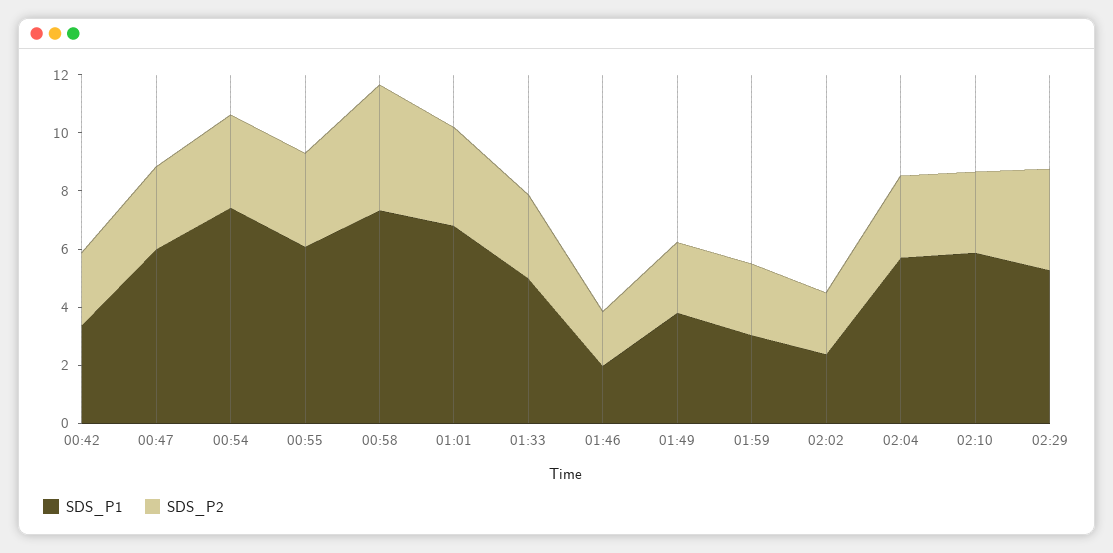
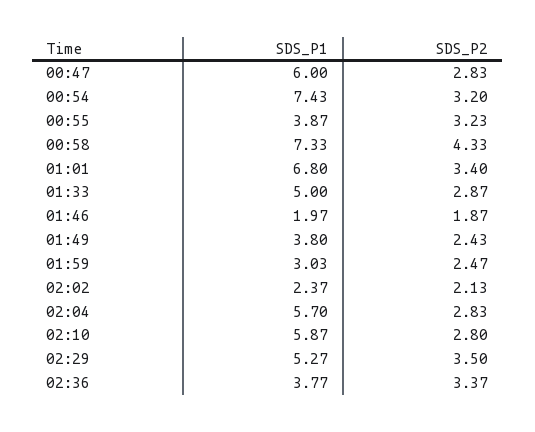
SDS_P1, 00:42: 3.5 -> none
SDS_P2, 00:42: 2.5 -> none
SDS_P1, 00:55: 6 -> 3.87
SDS_P1, 02:36: none -> 3.77
SDS_P2, 02:36: none -> 3.37

